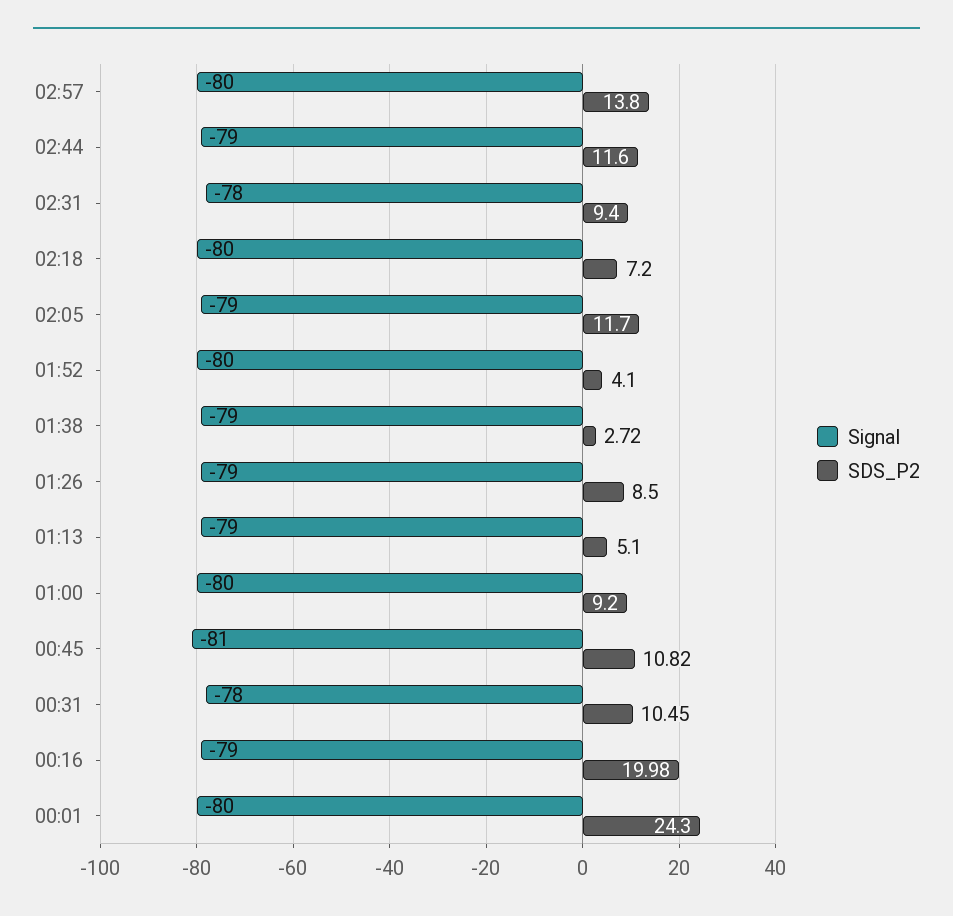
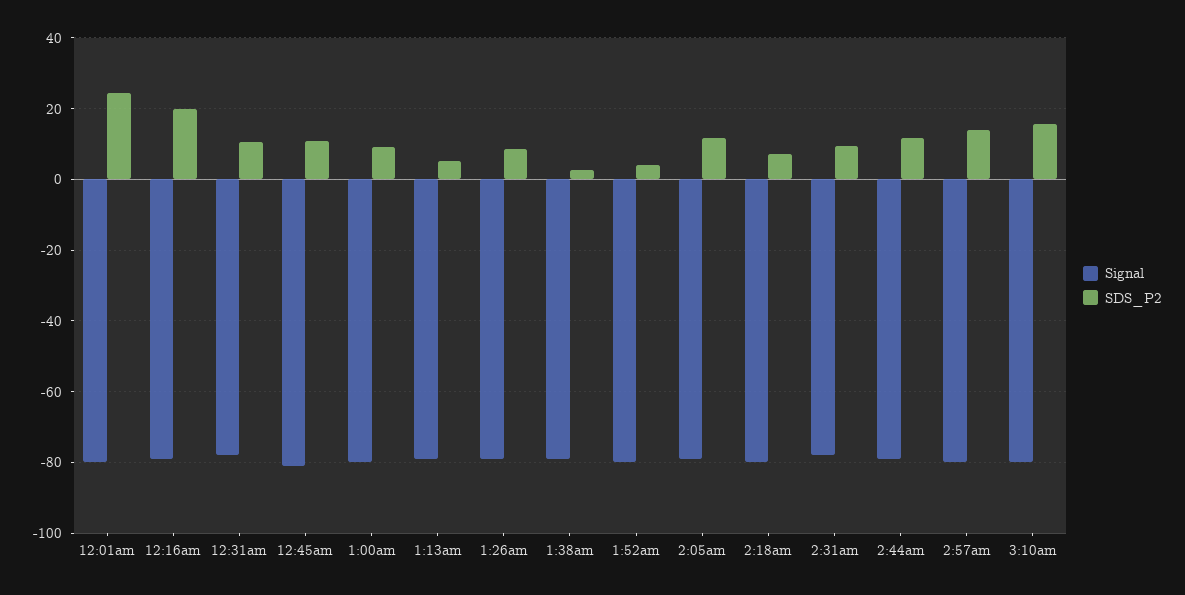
Signal, 3:10am: none -> -80
SDS_P2, 3:10am: none -> 16

